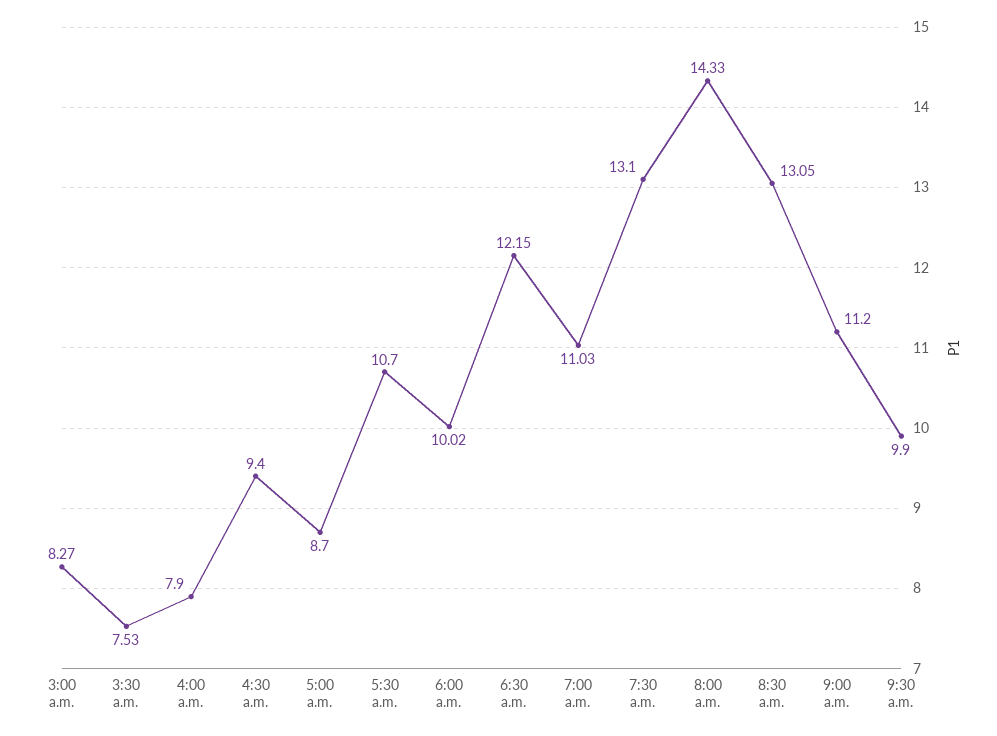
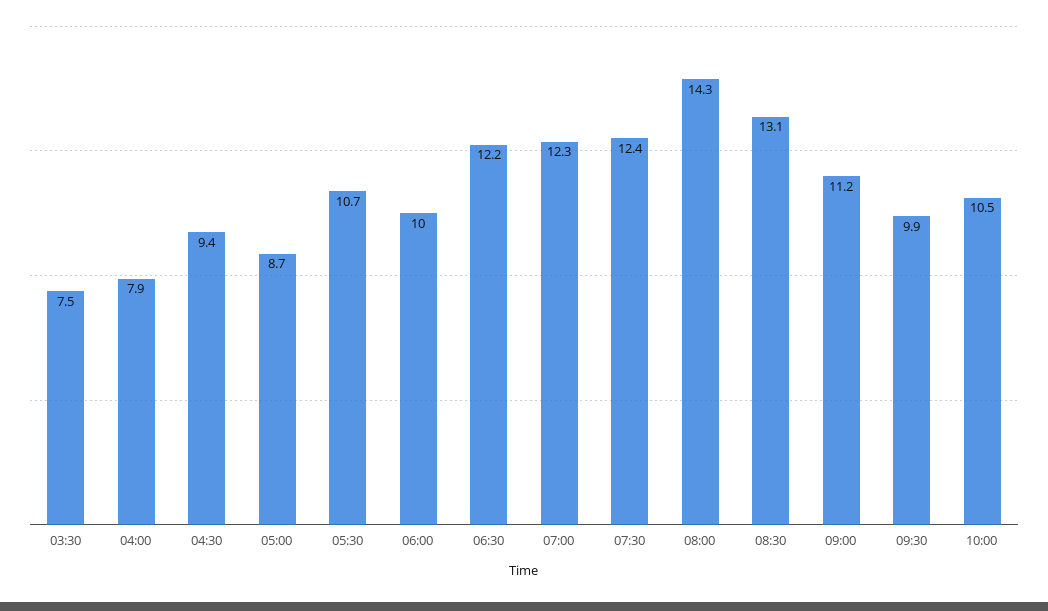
3:00 a.m.: 8.27 -> none
7:00 a.m.: 11.03 -> 12.3
7:30 a.m.: 13.1 -> 12.4
10:00: none -> 10.5

